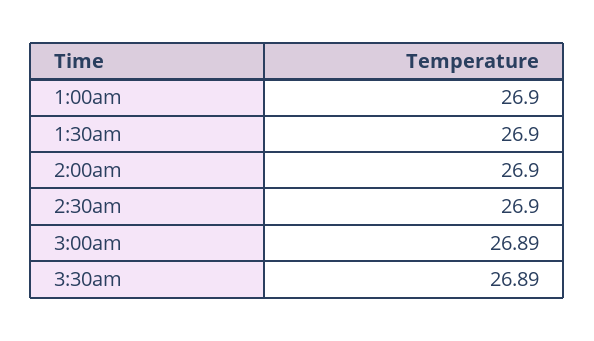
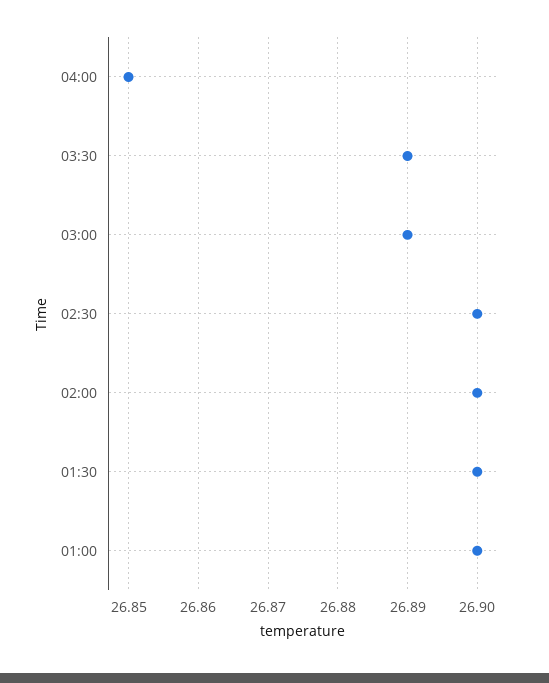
04:00: none -> 26.85

